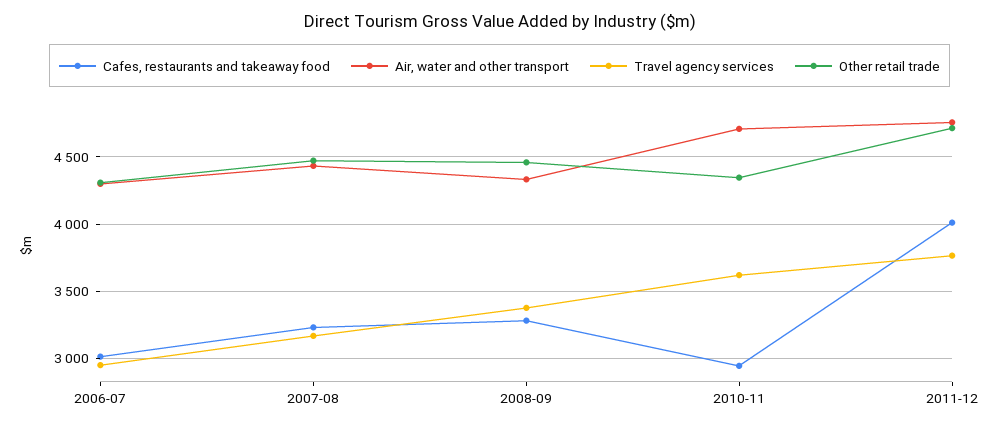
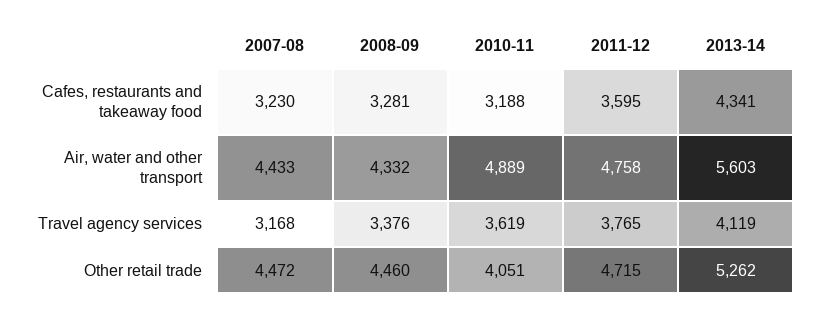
Cafes, restaurants and takeaway food, 2006-07: 3000 -> none
Air, water and other transport, 2006-07: 4300 -> none
Travel agency services, 2006-07: 2950 -> none
Other retail trade, 2006-07: 4300 -> none
Cafes, restaurants and takeaway food, 2010-11: 2950 -> 3188
Air, water and other transport, 2010-11: 4700 -> 4889
Other retail trade, 2010-11: 4350 -> 4051
Cafes, restaurants and takeaway food, 2011-12: 4000 -> 3595
Cafes, restaurants and takeaway food, 2013-14: none -> 4341
Air, water and other transport, 2013-14: none -> 5603
Travel agency services, 2013-14: none -> 4119
Other retail trade, 2013-14: none -> 5262

